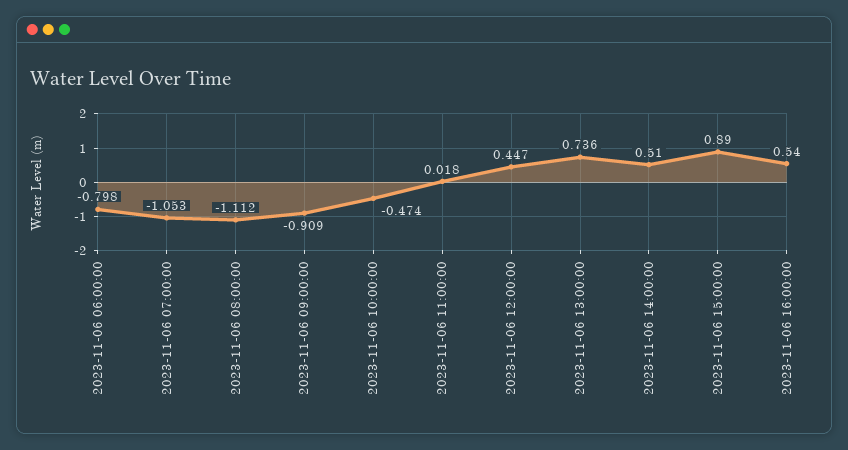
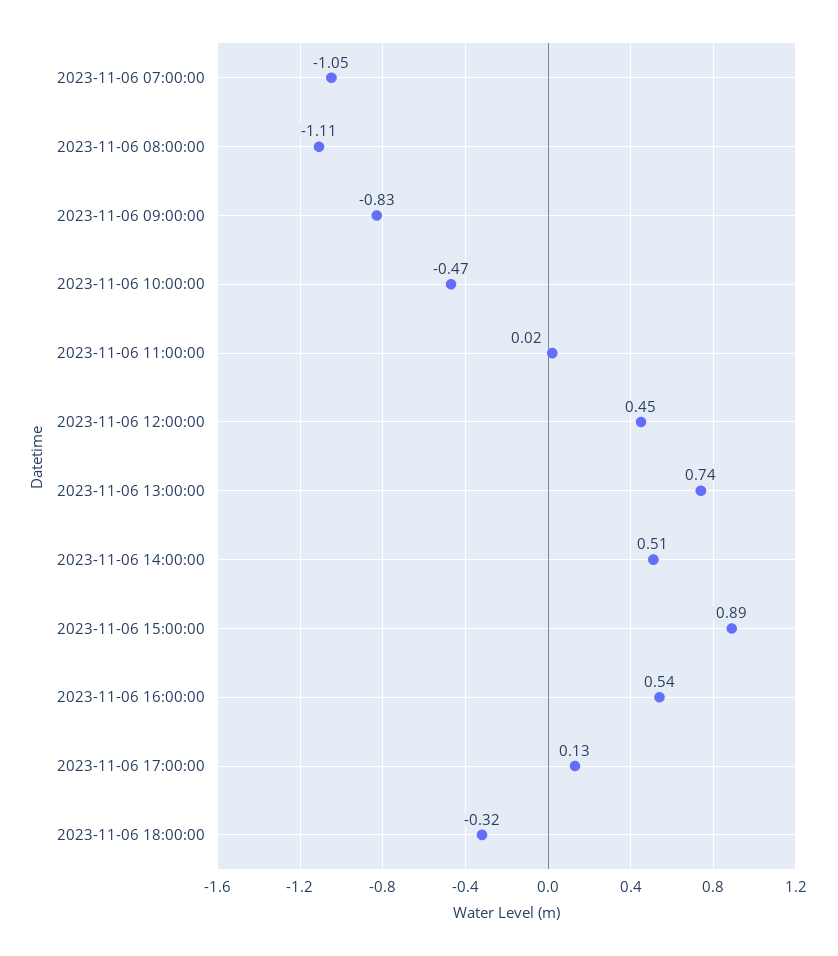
2023-11-06 06:00:00: -0.798 -> none
2023-11-06 09:00:00: -0.909 -> -0.83
2023-11-06 17:00:00: none -> 0.13
2023-11-06 18:00:00: none -> -0.32

